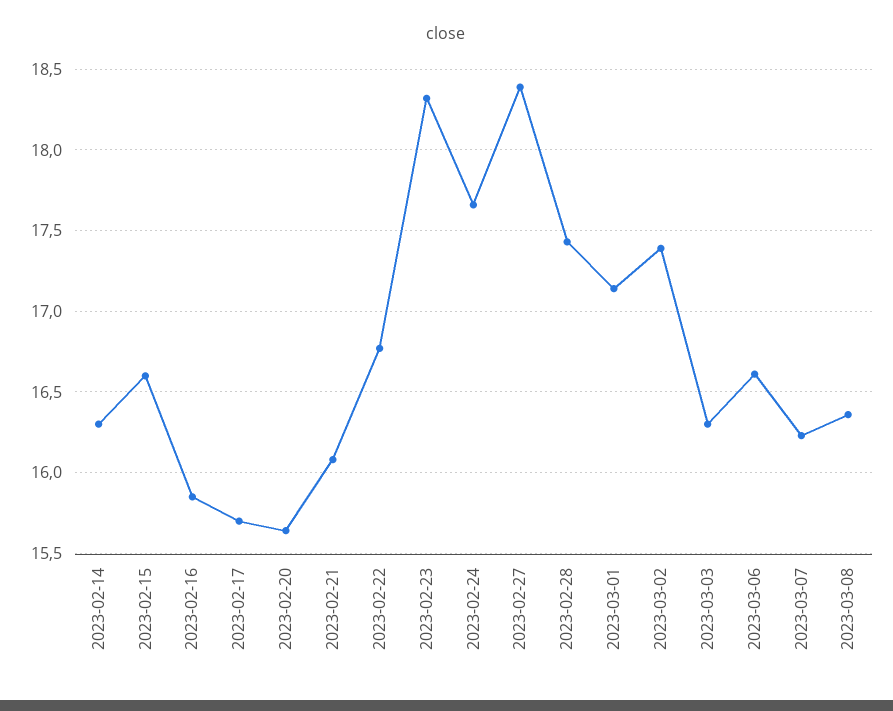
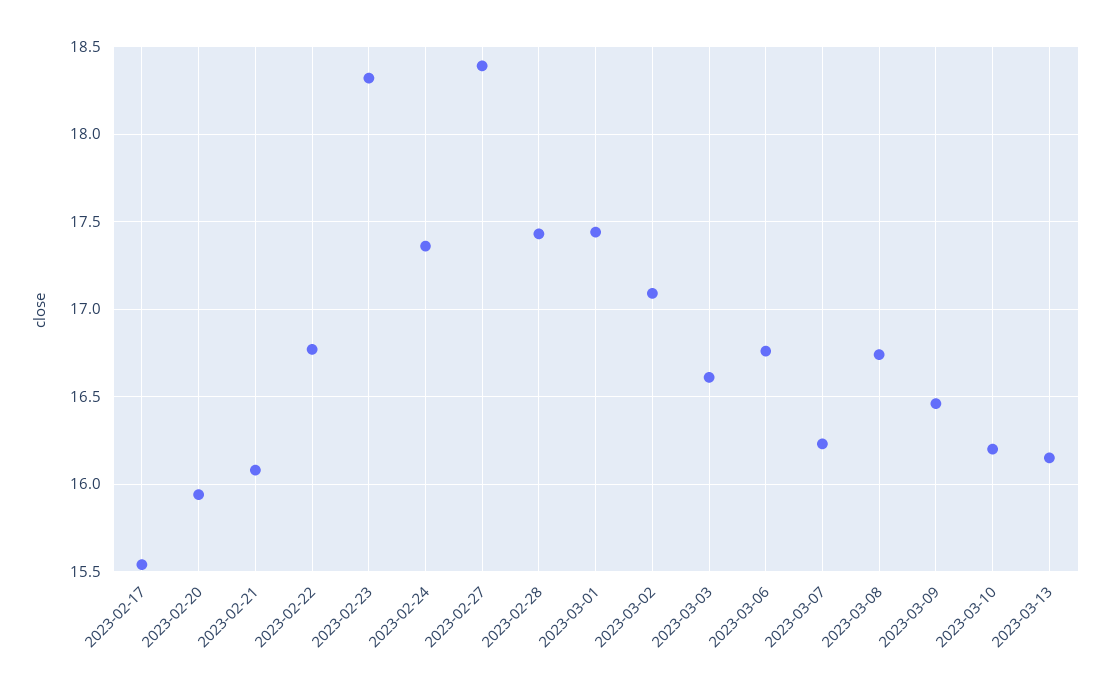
2023-02-14: 16.3 -> none
2023-02-15: 16.6 -> none
2023-02-16: 15.85 -> none
2023-02-17: 15.7 -> 15.55
2023-02-20: 15.65 -> 15.95
2023-02-24: 17.65 -> 17.35
2023-03-01: 17.15 -> 17.45
2023-03-02: 17.4 -> 17.1
2023-03-03: 16.3 -> 16.6
2023-03-06: 16.6 -> 16.75
2023-03-08: 16.35 -> 16.75
2023-03-09: none -> 16.45
2023-03-10: none -> 16.2
2023-03-13: none -> 16.15

